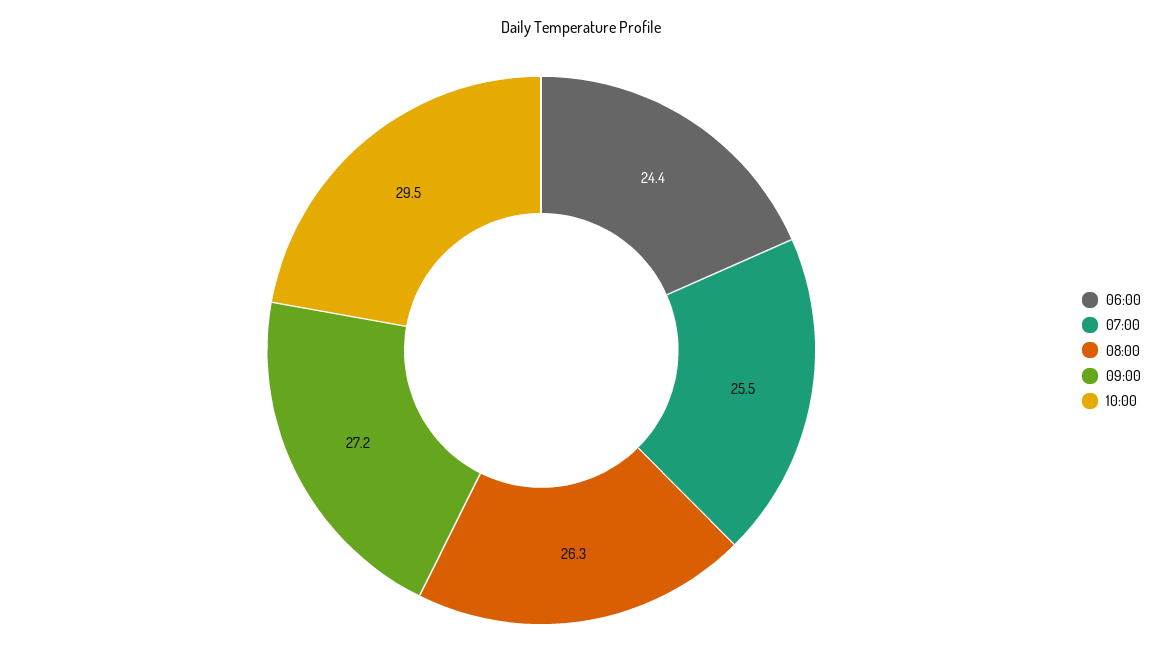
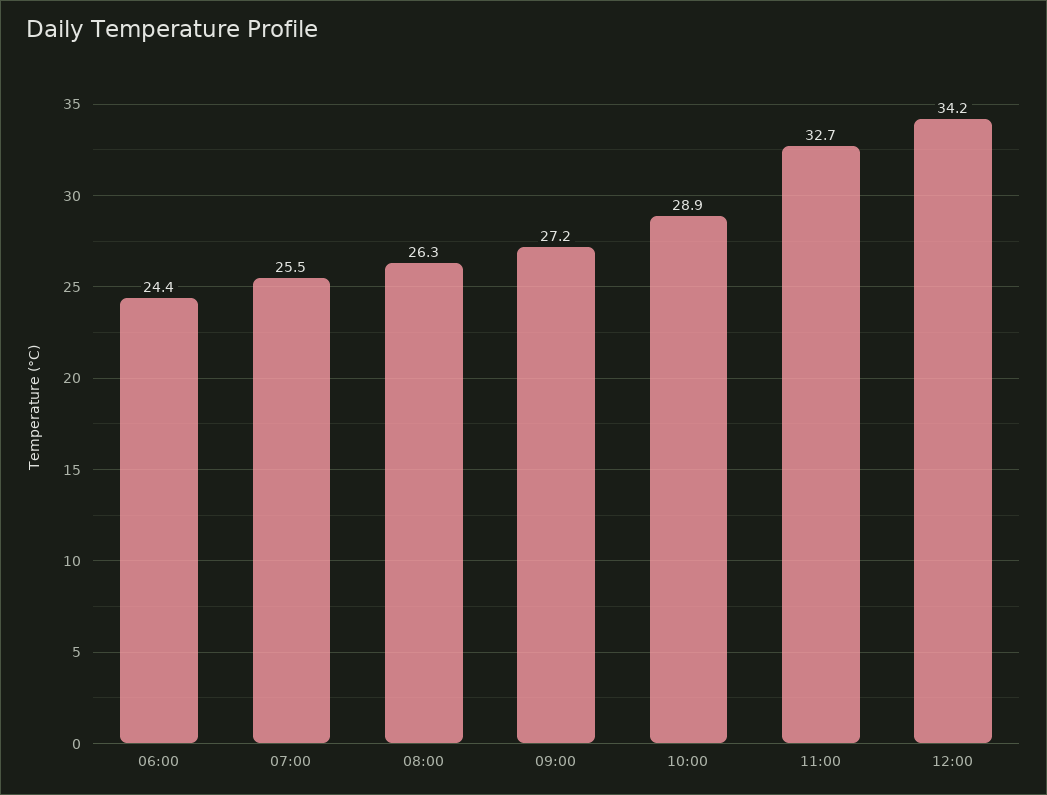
10:00: 29.5 -> 28.9
11:00: none -> 32.7
12:00: none -> 34.2

